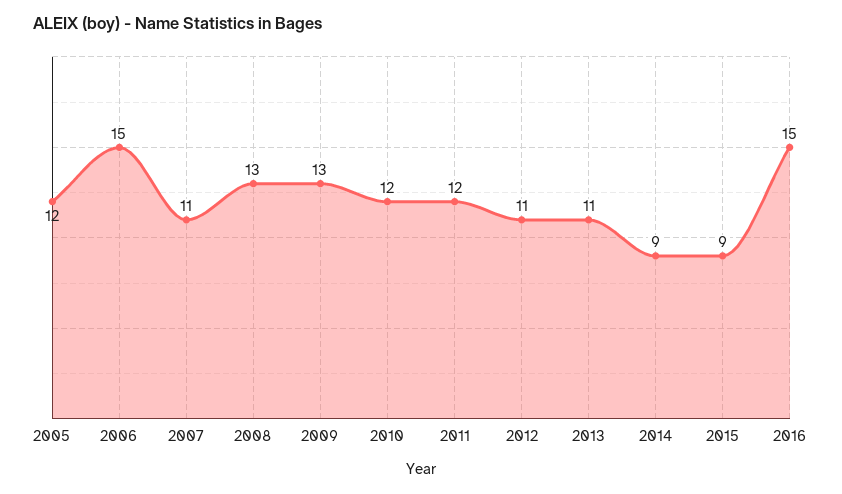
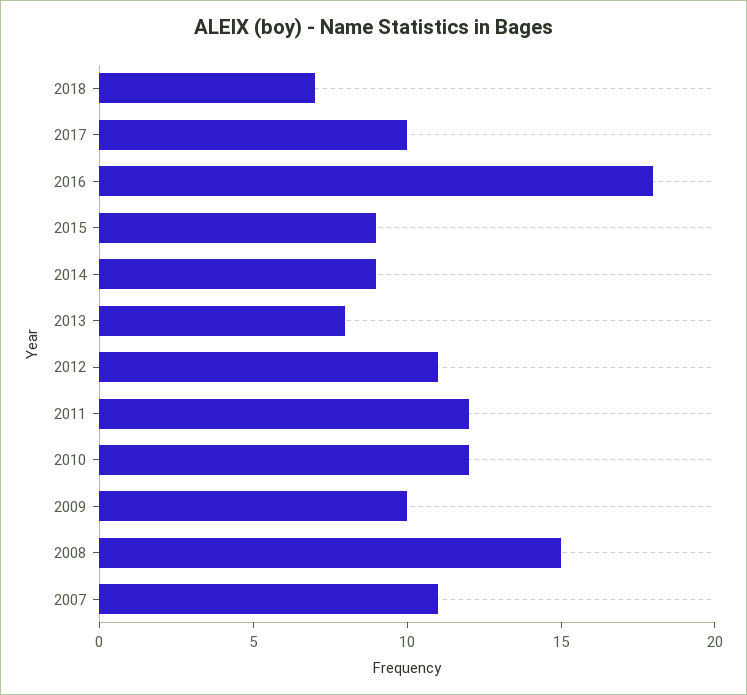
2005: 12 -> none
2006: 15 -> none
2008: 13 -> 15
2009: 13 -> 10
2013: 11 -> 8
2016: 15 -> 18
2018: none -> 7
2017: none -> 10

